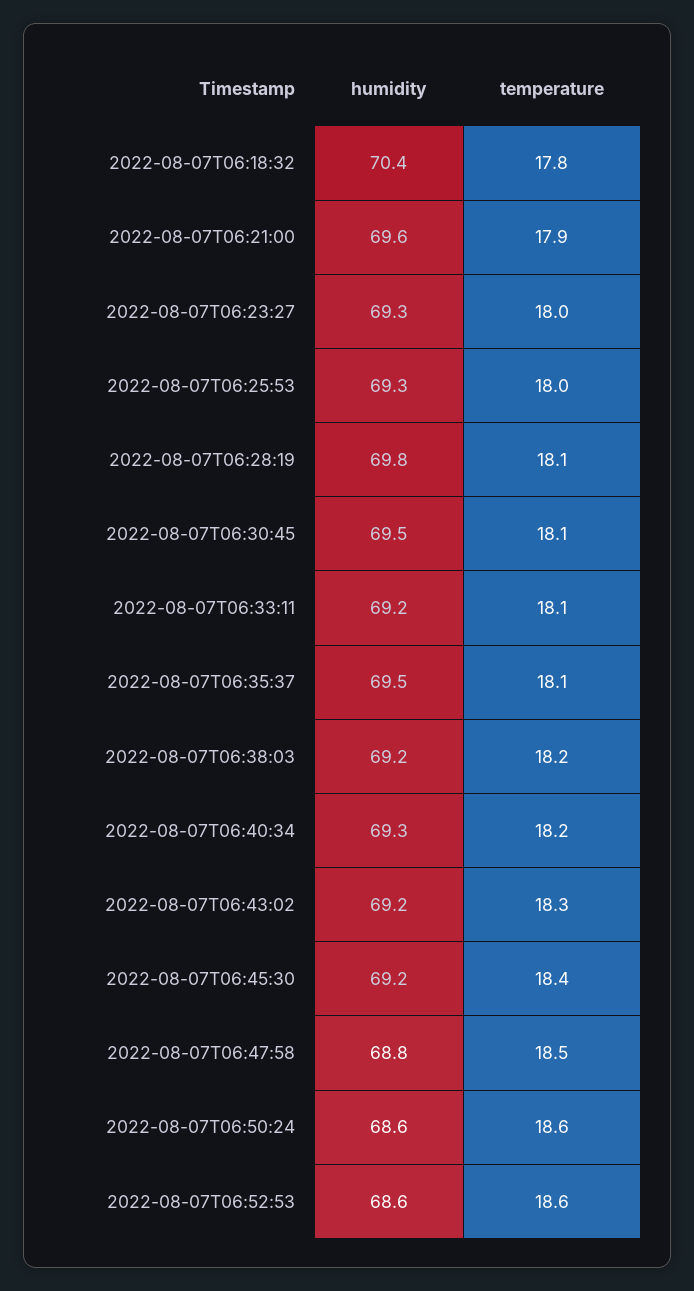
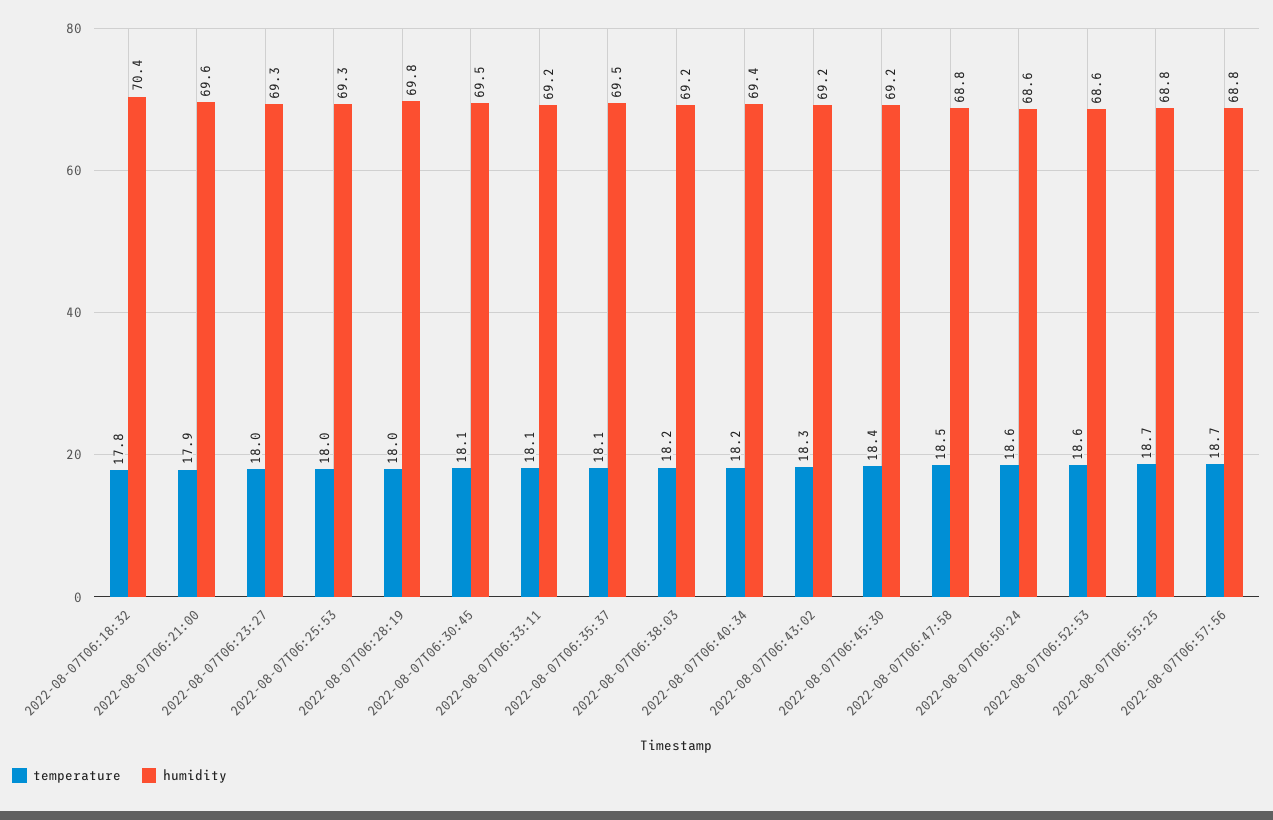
temperature, 2022-08-07T06:28:19: 18.1 -> 18
humidity, 2022-08-07T06:40:34: 69.3 -> 69.4
temperature, 2022-08-07T06:55:25: none -> 18.7
humidity, 2022-08-07T06:55:25: none -> 68.8
temperature, 2022-08-07T06:57:56: none -> 18.7
humidity, 2022-08-07T06:57:56: none -> 68.8

